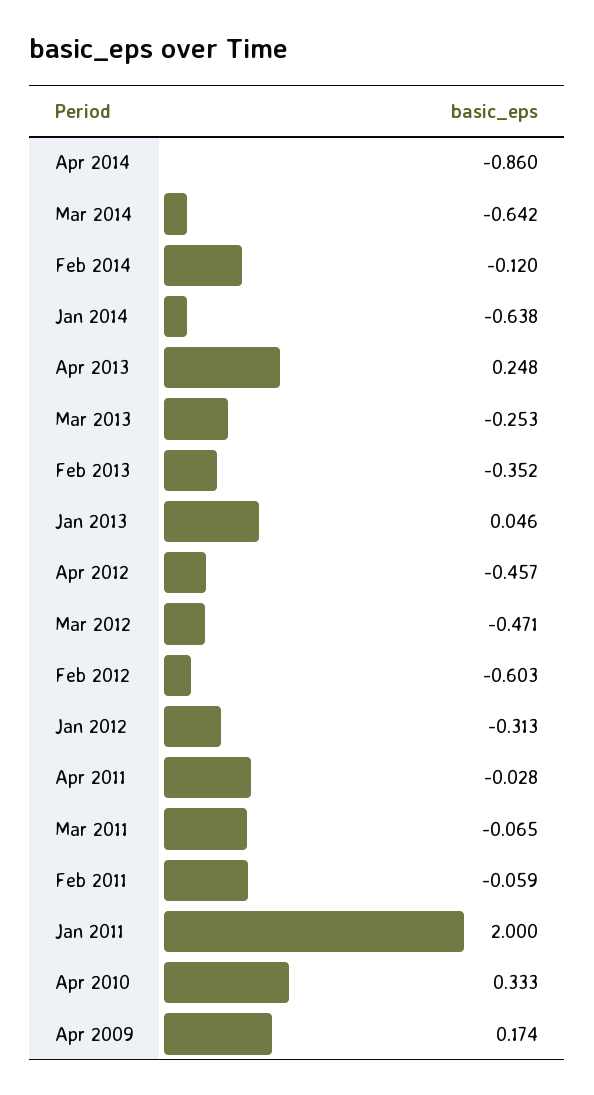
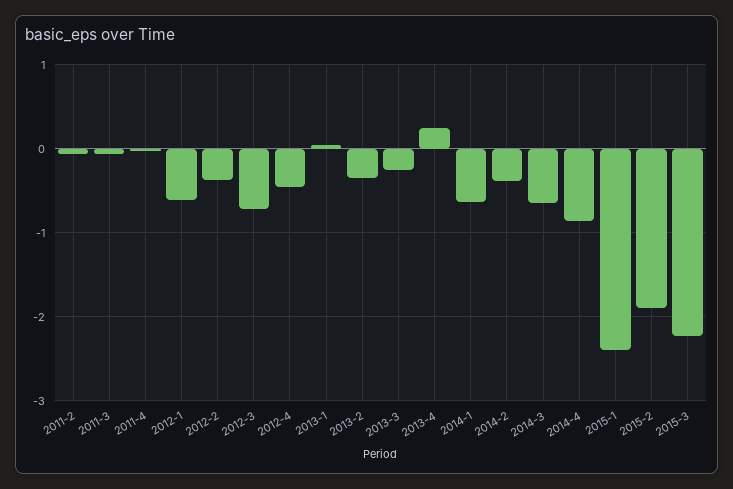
Feb 2014: -0.12 -> -0.4
Mar 2012: -0.471 -> -0.7
Feb 2012: -0.603 -> -0.4
Jan 2012: -0.313 -> -0.6
Jan 2011: 2 -> none
Apr 2010: 0.333 -> none
Apr 2009: 0.174 -> none
2015-1: none -> -2.4
2015-2: none -> -1.9
2015-3: none -> -2.2

